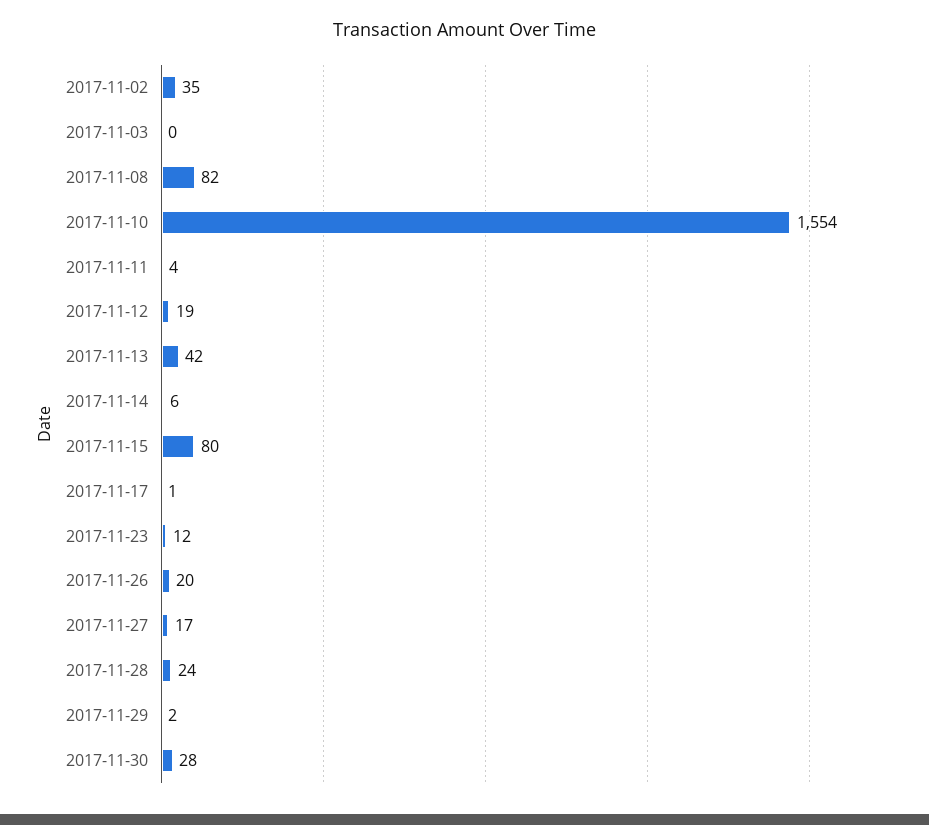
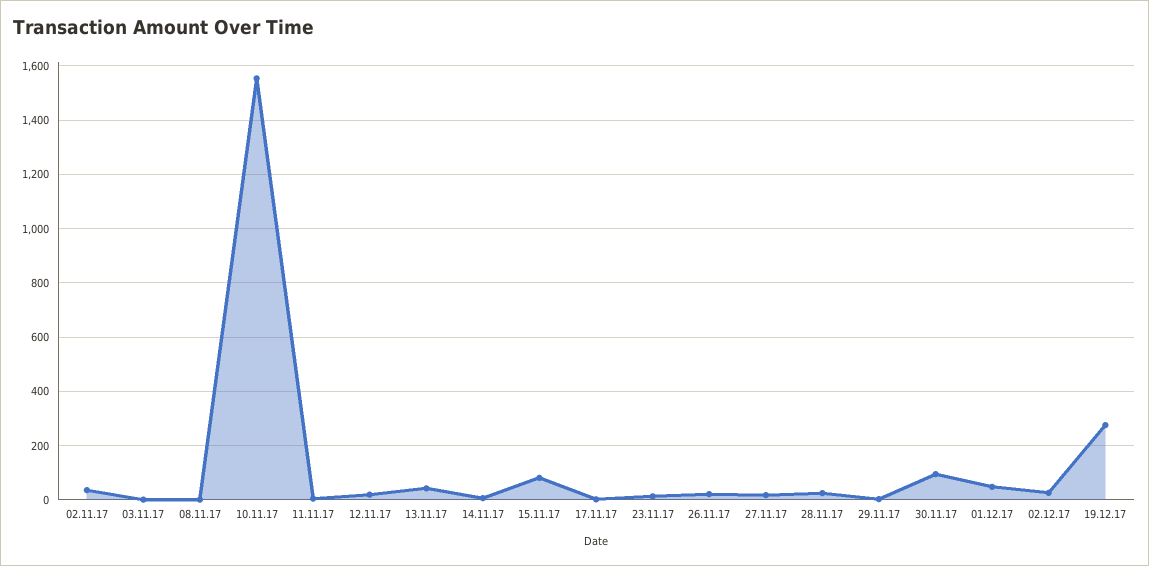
2017-11-08: 82 -> 0
2017-11-30: 28 -> 100
01.12.17: none -> 50
02.12.17: none -> 25
19.12.17: none -> 275

